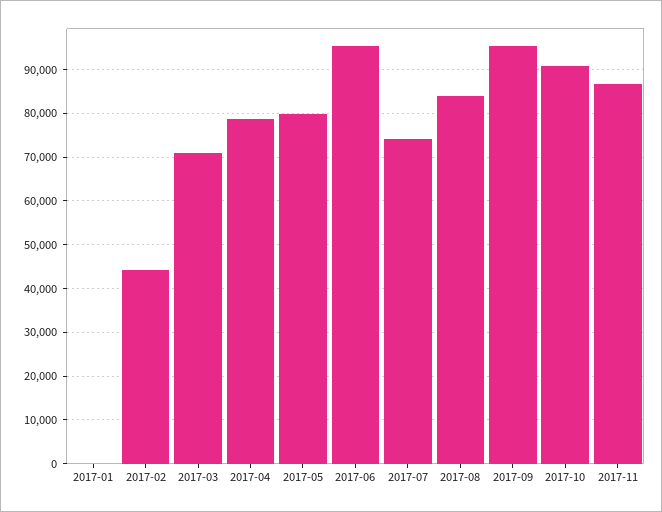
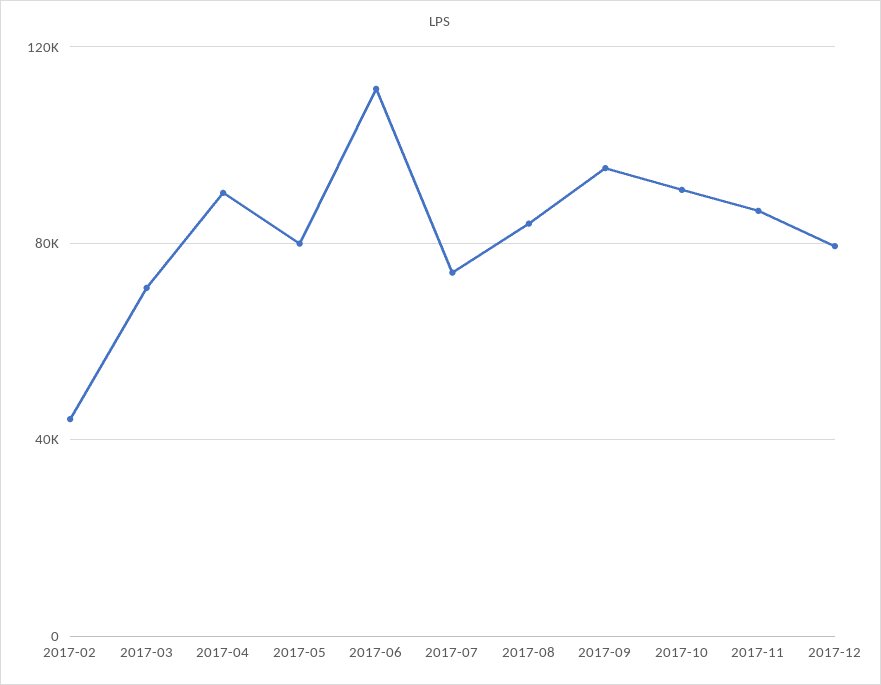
2017-01: 0 -> none
2017-04: 78000 -> 90000
2017-06: 96000 -> 110000
2017-12: none -> 80000

